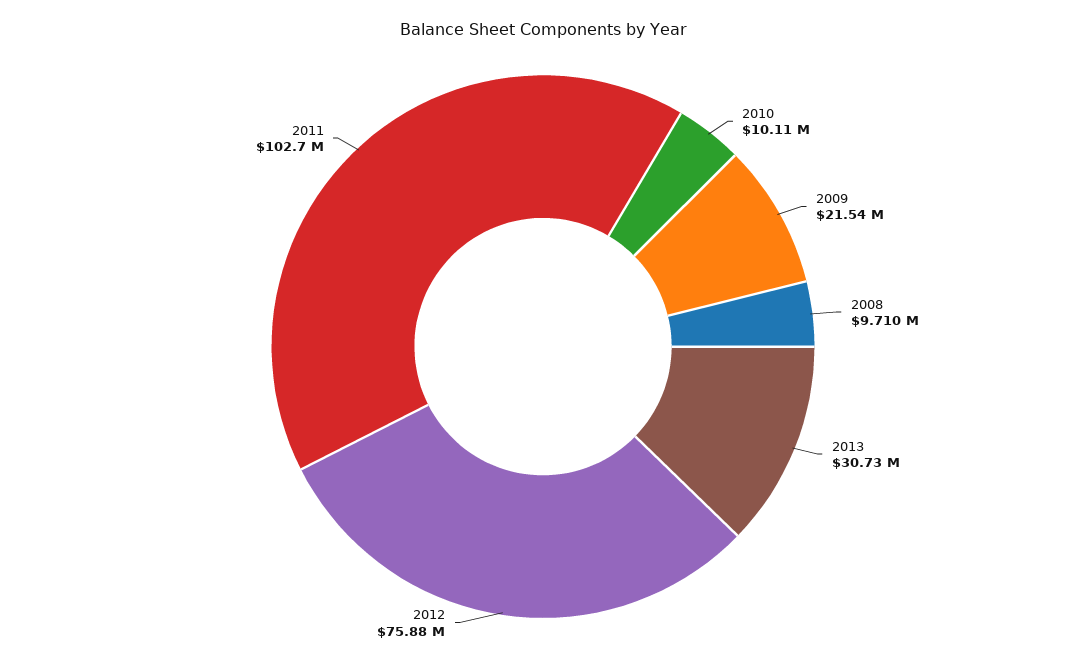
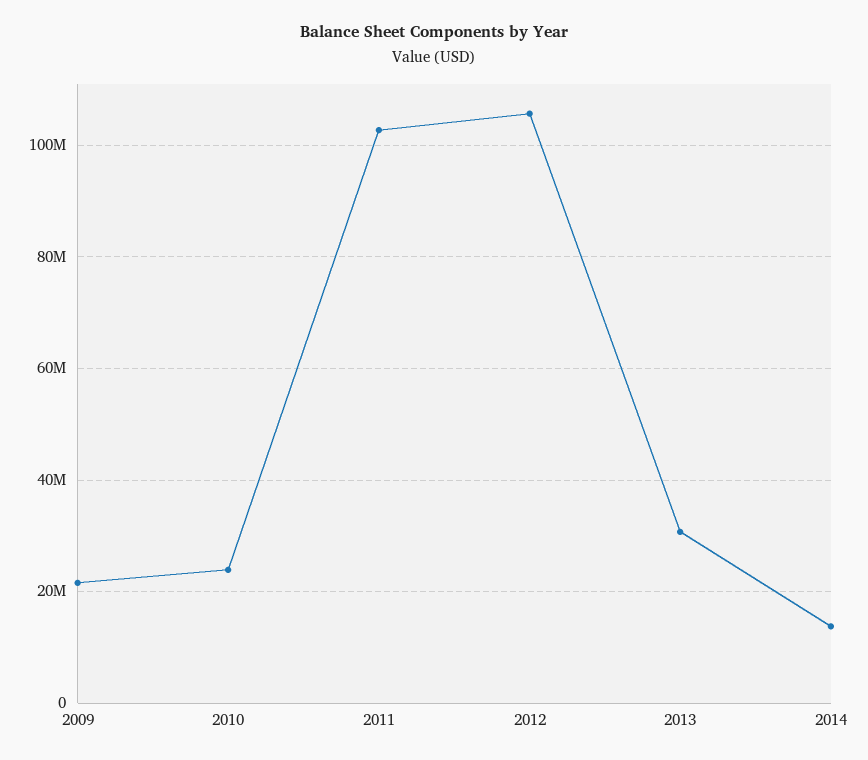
2010: 10110000 -> 24000000
2008: 9710000 -> none
2012: 75880000 -> 106000000
2014: none -> 14000000

